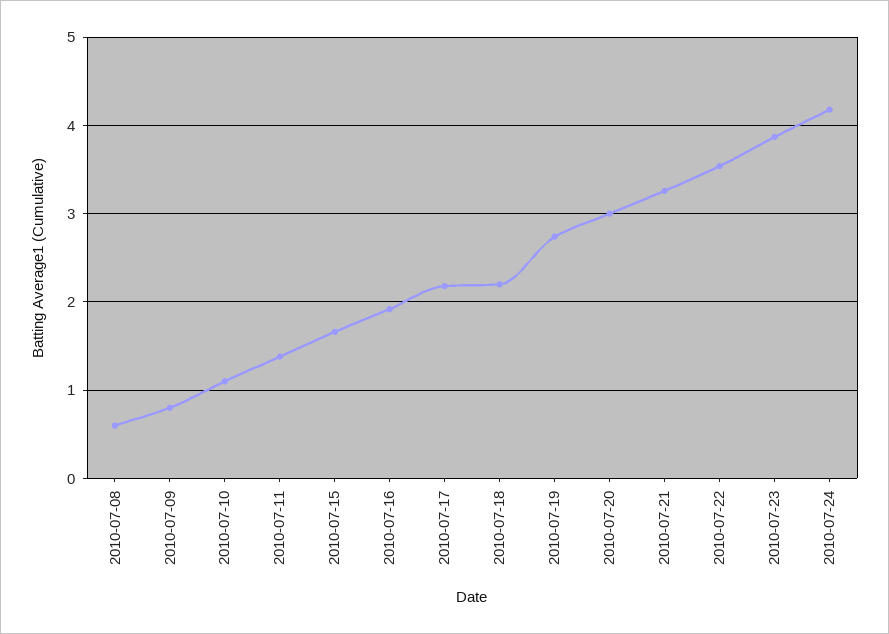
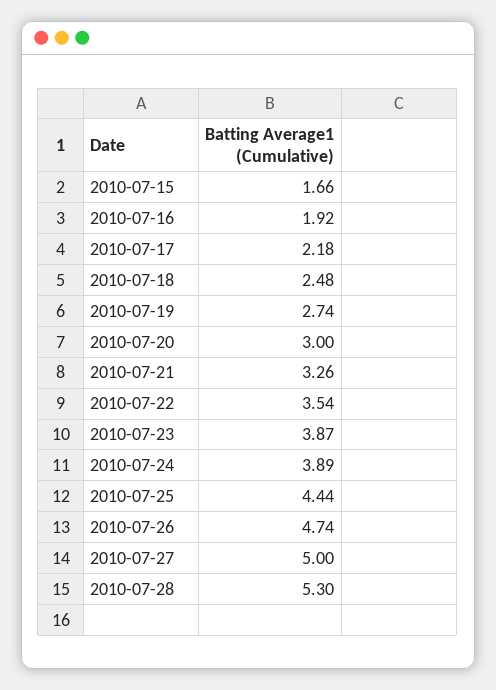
2010-07-08: 0.6 -> none
2010-07-09: 0.8 -> none
2010-07-10: 1.1 -> none
2010-07-11: 1.4 -> none
2010-07-18: 2.2 -> 2.48
2010-07-24: 4.2 -> 3.89
2010-07-25: none -> 4.44
2010-07-26: none -> 4.74
2010-07-27: none -> 5
2010-07-28: none -> 5.3

